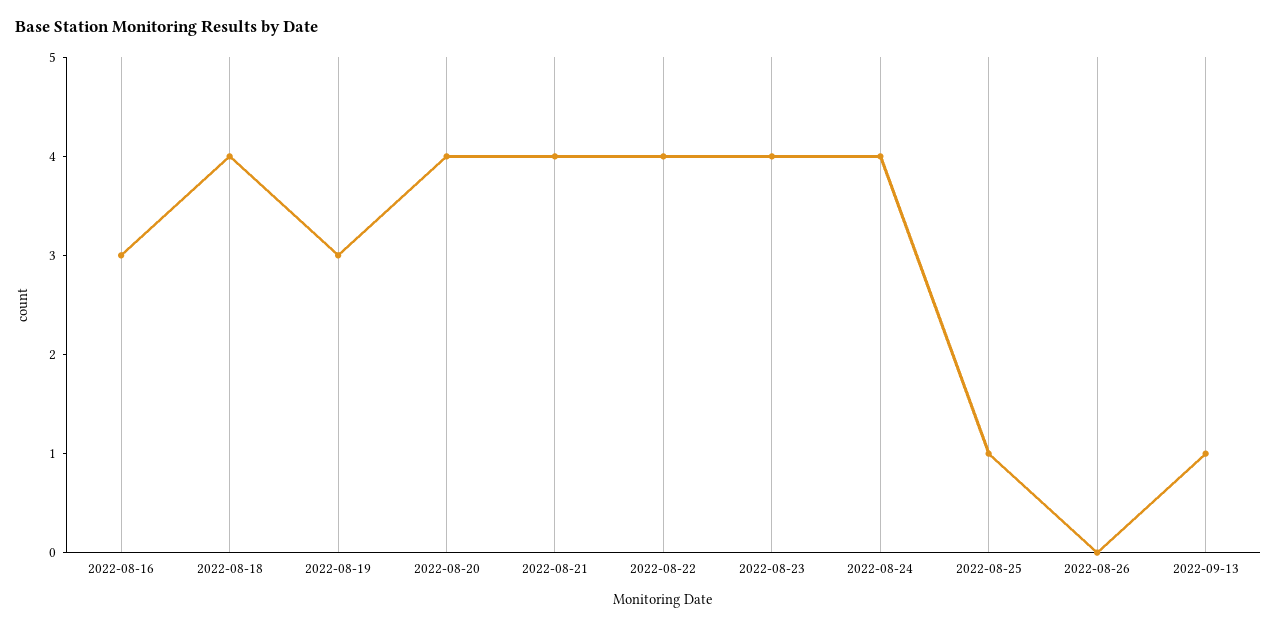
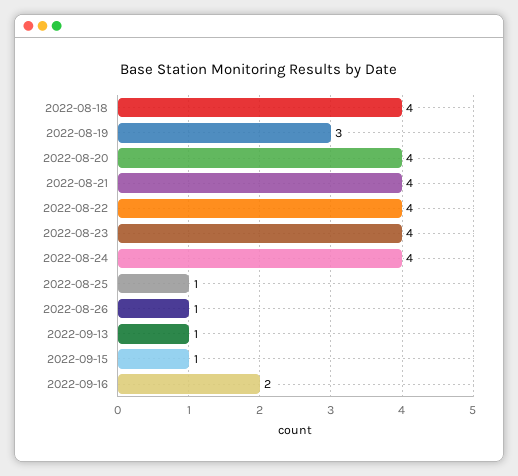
2022-08-16: 3 -> none
2022-08-26: 0 -> 1
2022-09-15: none -> 1
2022-09-16: none -> 2

